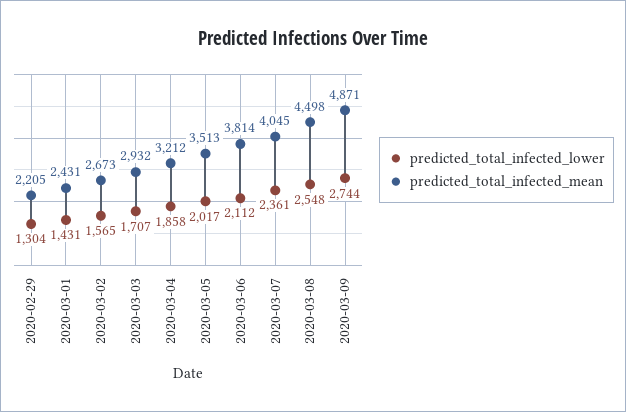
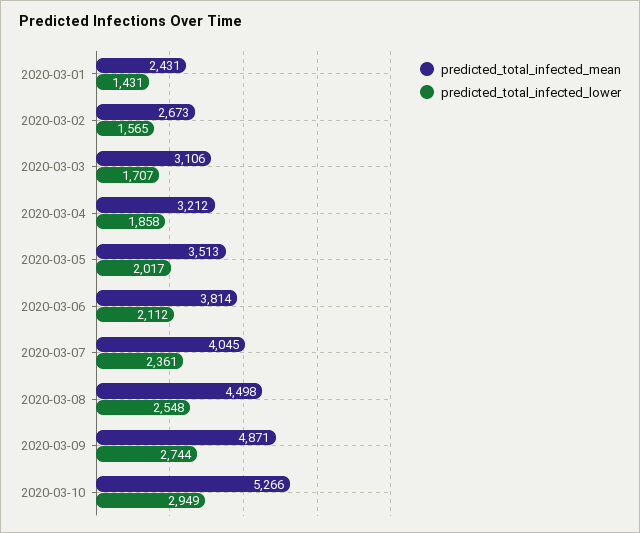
predicted_total_infected_lower, 2020-02-29: 1304 -> none
predicted_total_infected_mean, 2020-02-29: 2205 -> none
predicted_total_infected_mean, 2020-03-03: 2932 -> 3106
predicted_total_infected_mean, 2020-03-10: none -> 5266
predicted_total_infected_lower, 2020-03-10: none -> 2949

